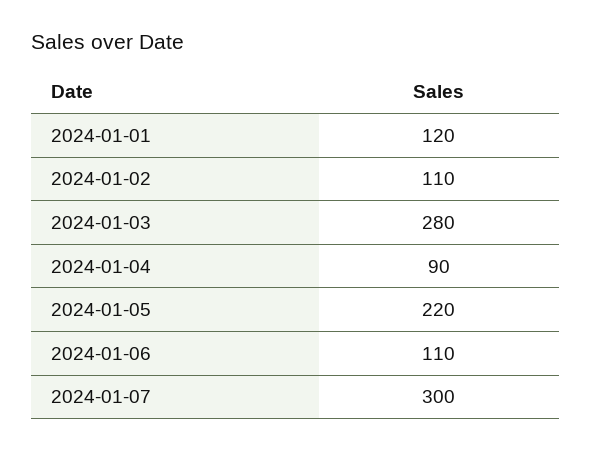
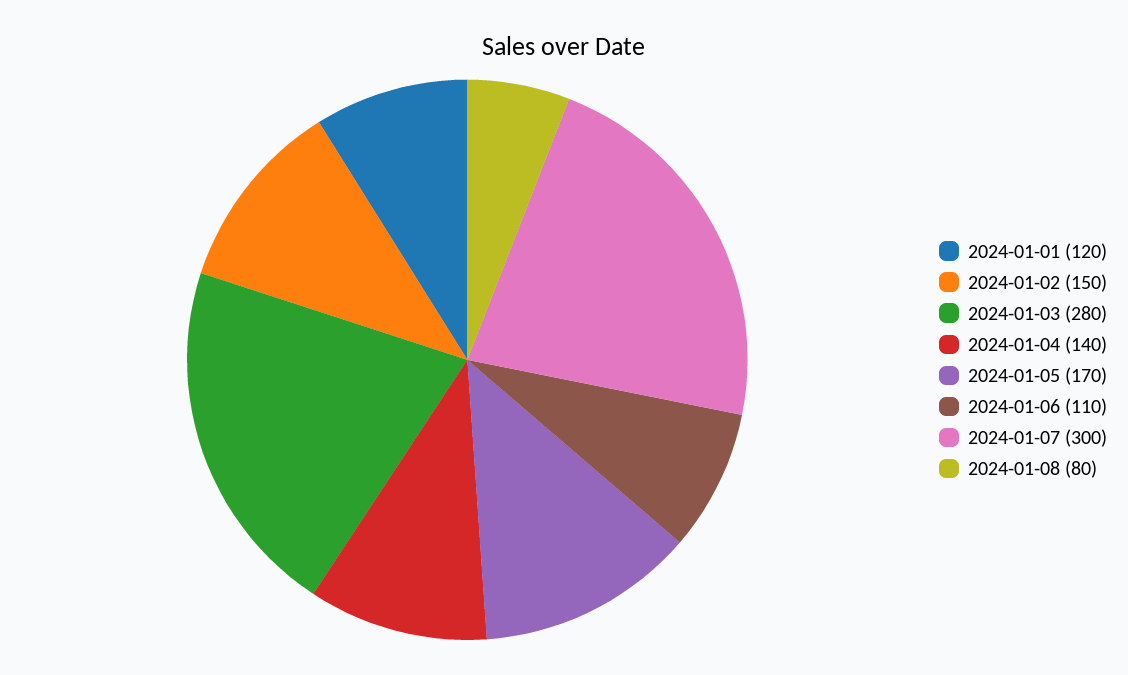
2024-01-02: 110 -> 150
2024-01-04: 90 -> 140
2024-01-05: 220 -> 170
2024-01-08: none -> 80

